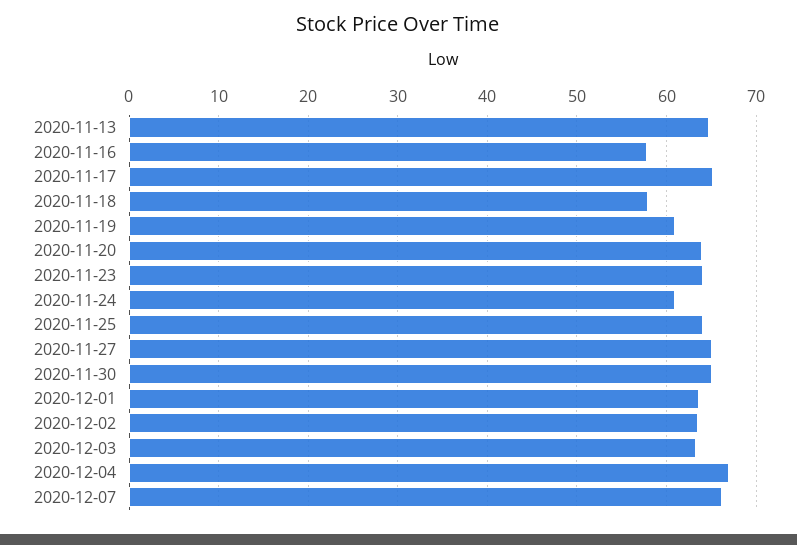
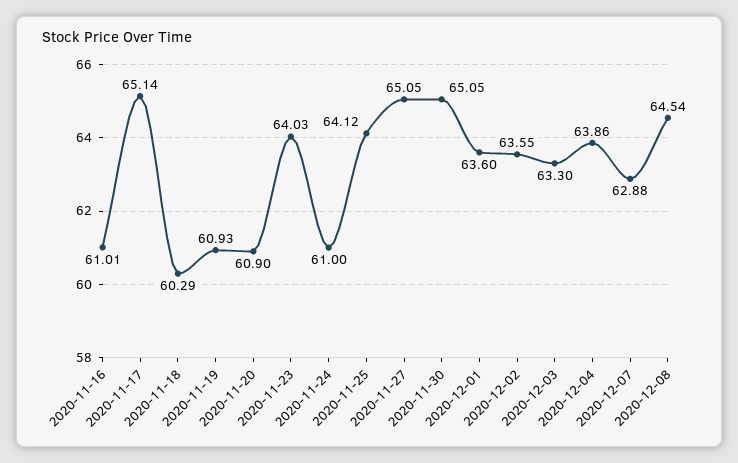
2020-11-13: 65 -> none
2020-11-16: 58 -> 61.01
2020-11-18: 58 -> 60.29
2020-11-20: 64 -> 60.9
2020-12-04: 67 -> 63.86
2020-12-07: 66 -> 62.88
2020-12-08: none -> 64.54

